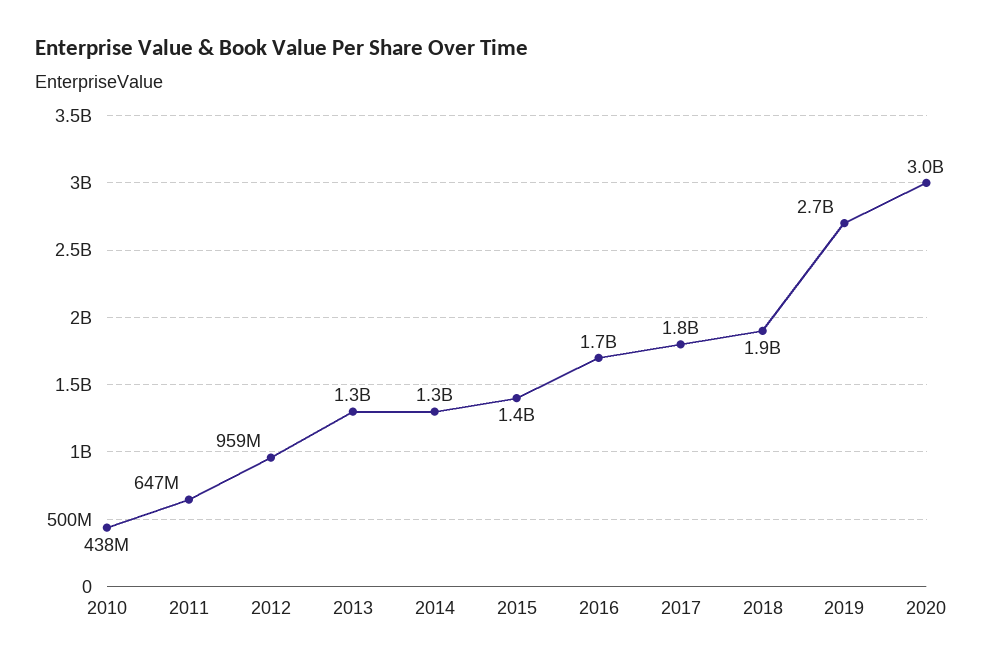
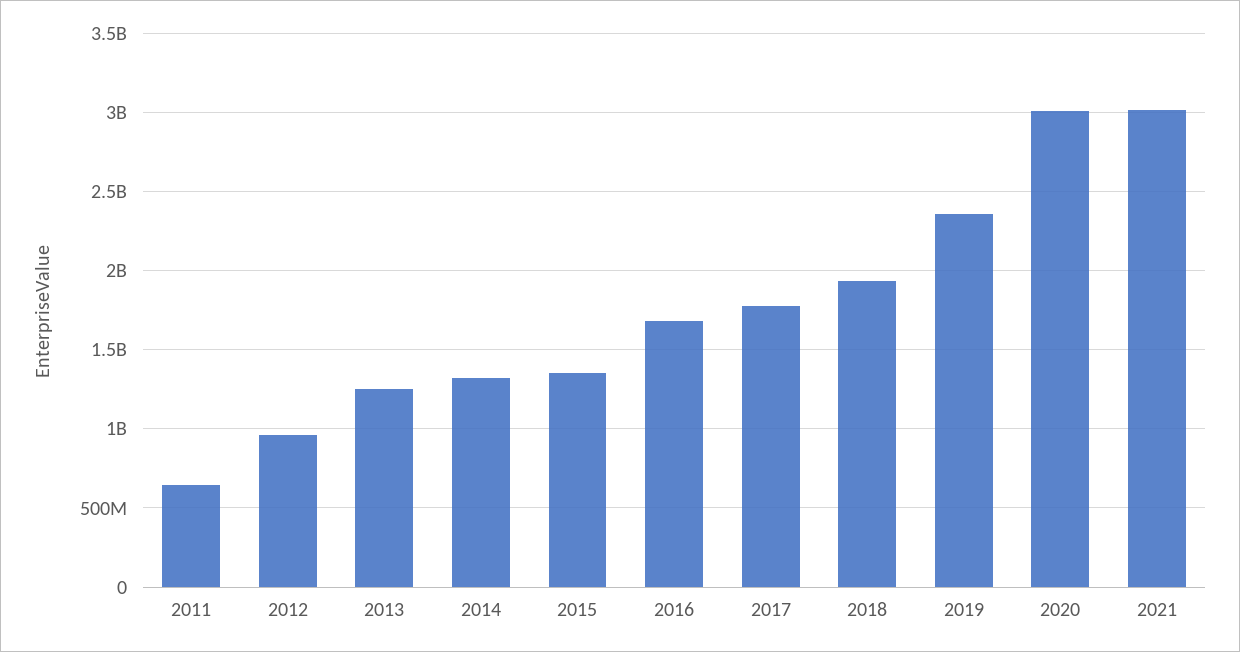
2010: 438000000 -> none
2019: 2700000000 -> 2350000000
2021: none -> 3000000000

